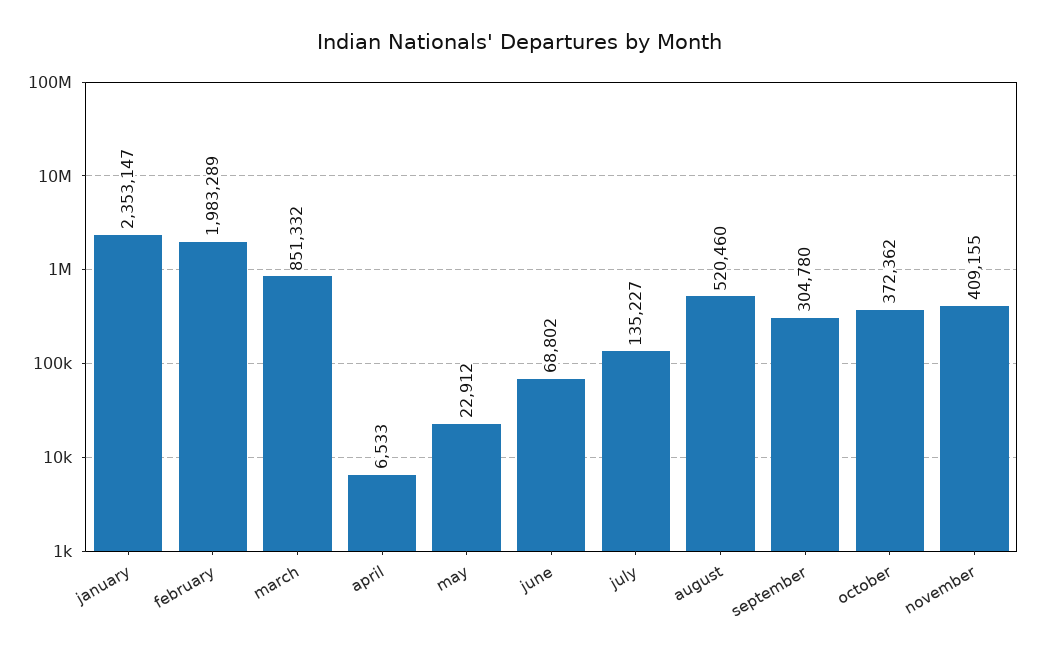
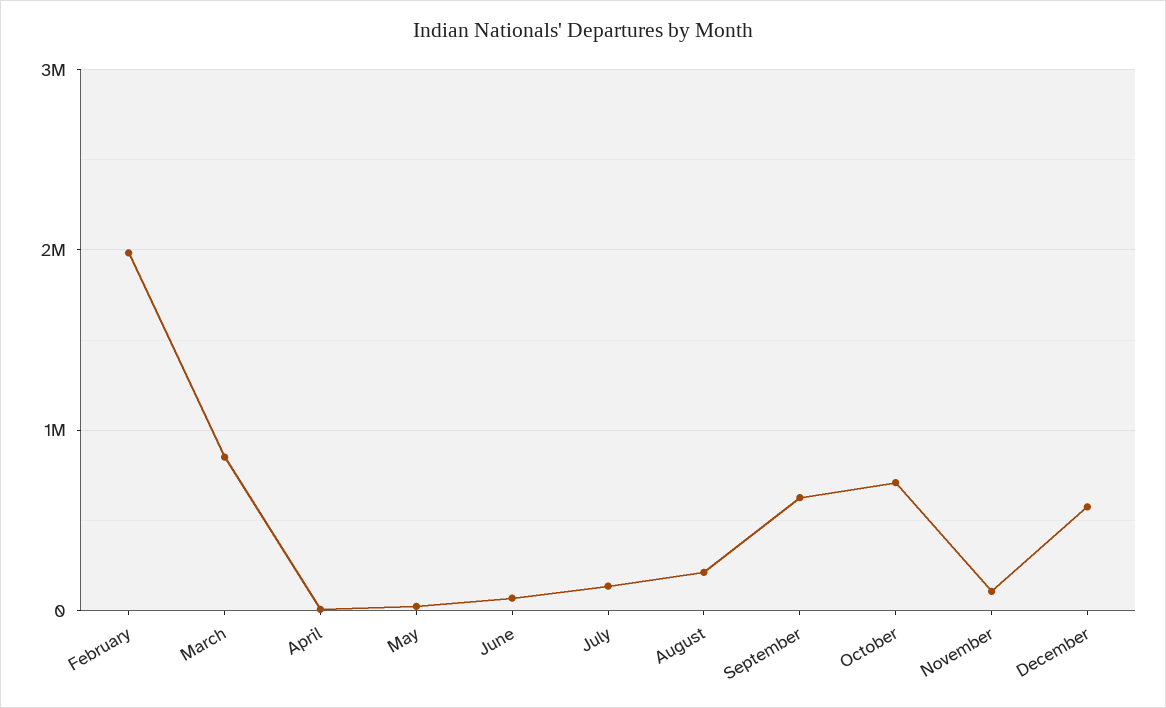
january: 2353147 -> none
august: 520460 -> 200000
september: 304780 -> 600000
october: 372362 -> 700000
november: 409155 -> 100000
December: none -> 600000

